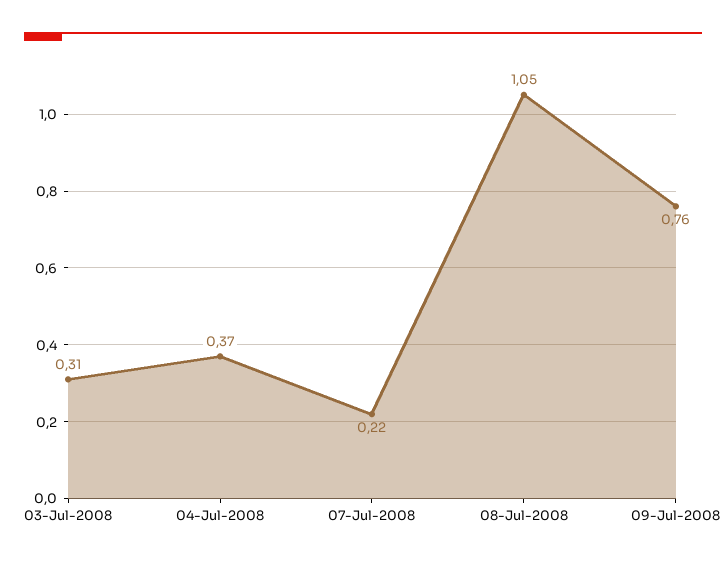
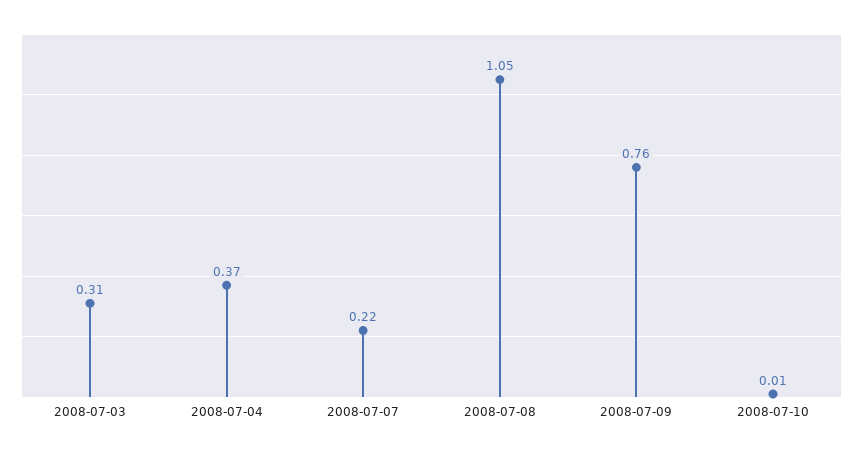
2008-07-10: none -> 0.01

